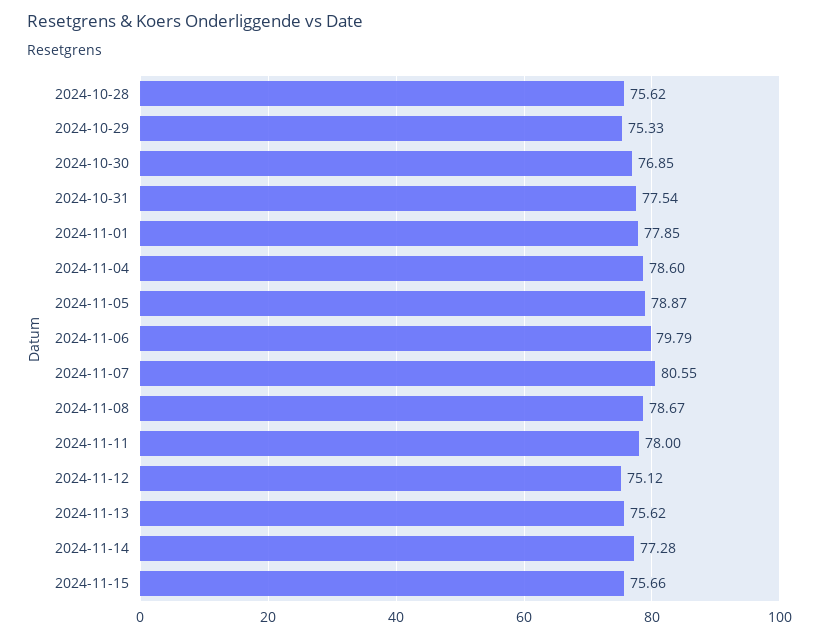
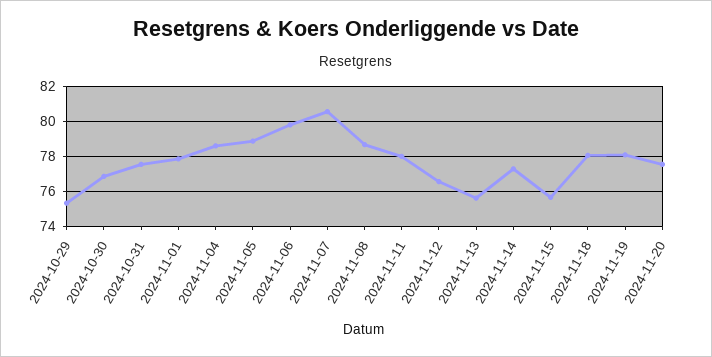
2024-10-28: 75.62 -> none
2024-11-12: 75.12 -> 76.5
2024-11-18: none -> 78
2024-11-19: none -> 78
2024-11-20: none -> 77.5

